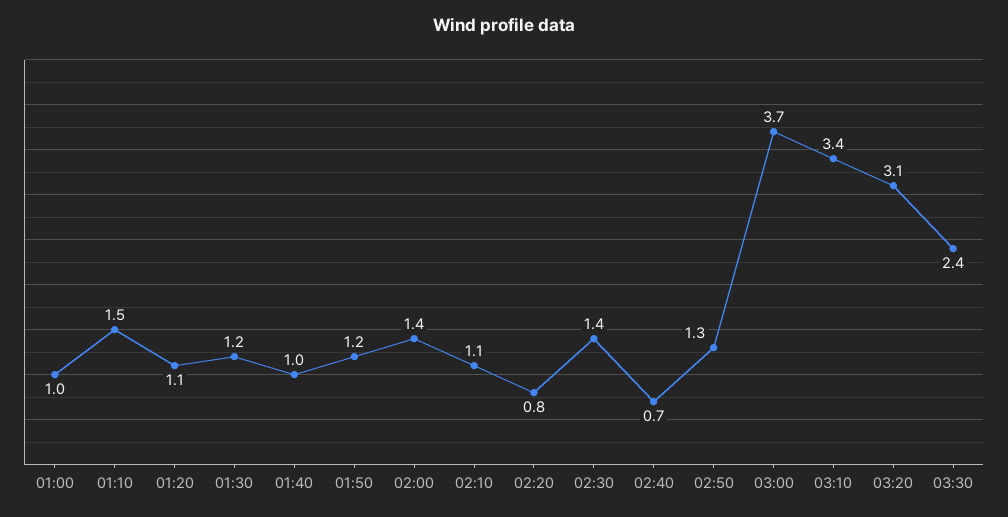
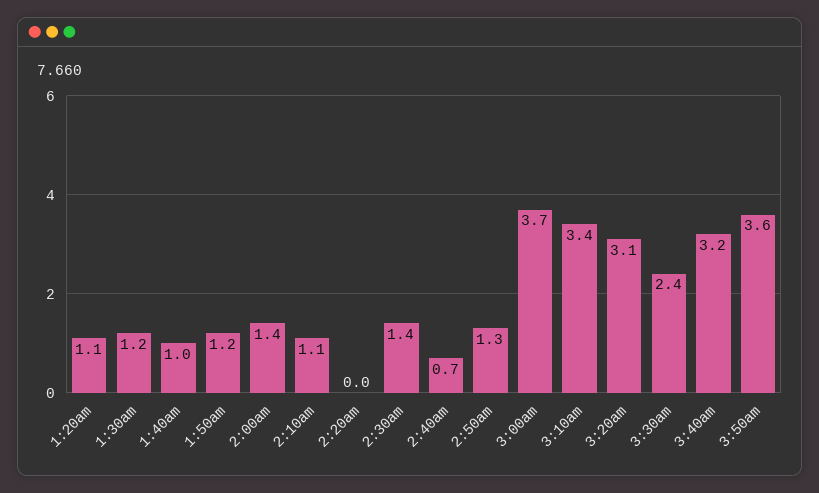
01:00: 1 -> none
01:10: 1.5 -> none
02:20: 0.8 -> 0
3:40am: none -> 3.2
3:50am: none -> 3.6

